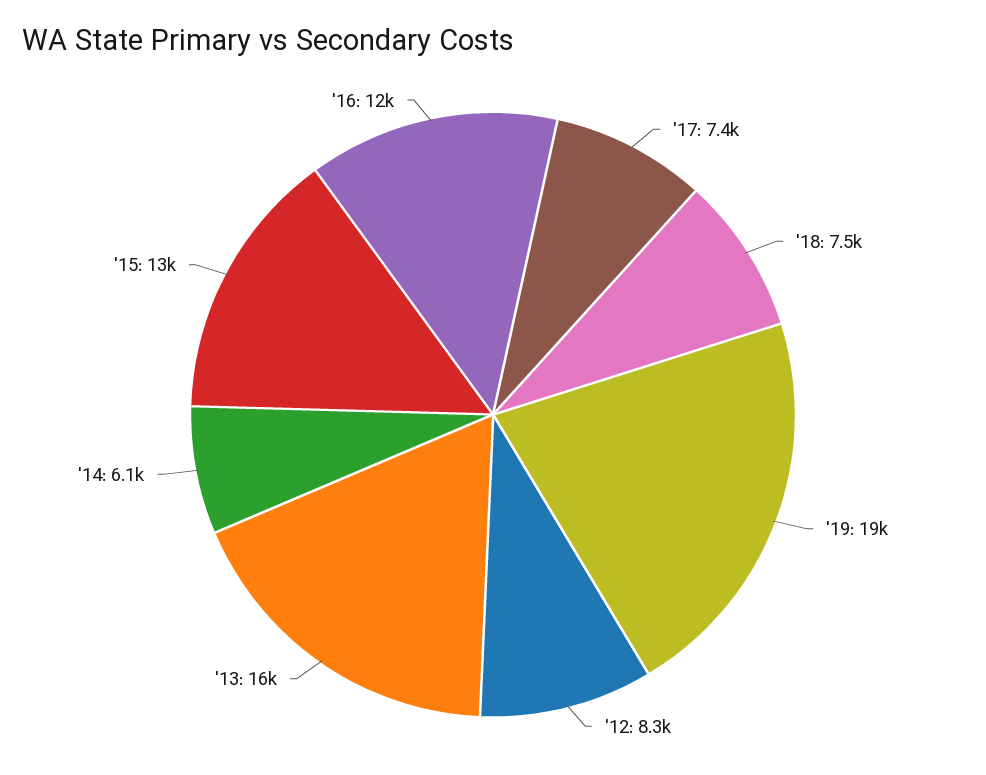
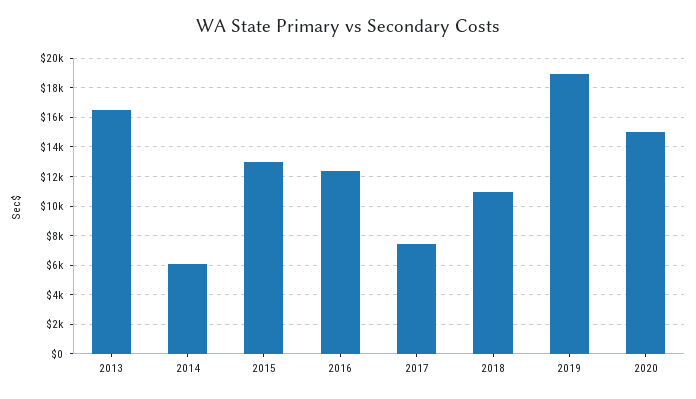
'18: 7500 -> 11000
'12: 8300 -> none
2020: none -> 15000

